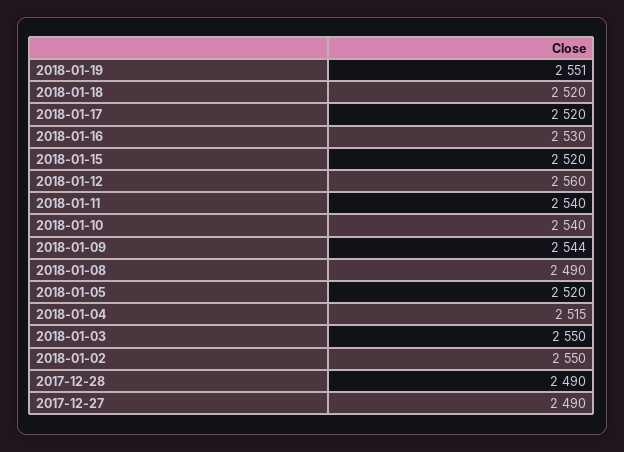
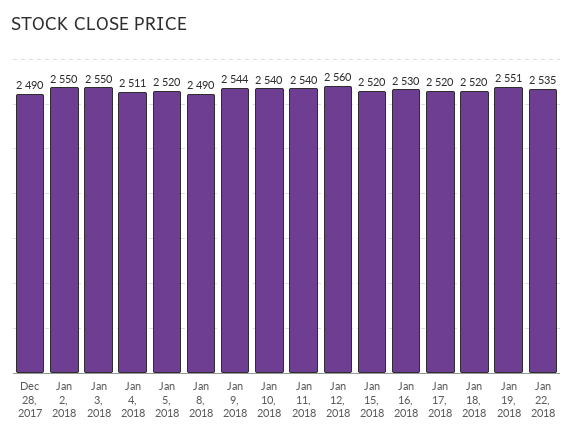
2018-01-04: 2515 -> 2511
2017-12-27: 2490 -> none
Jan 22, 2018: none -> 2535

